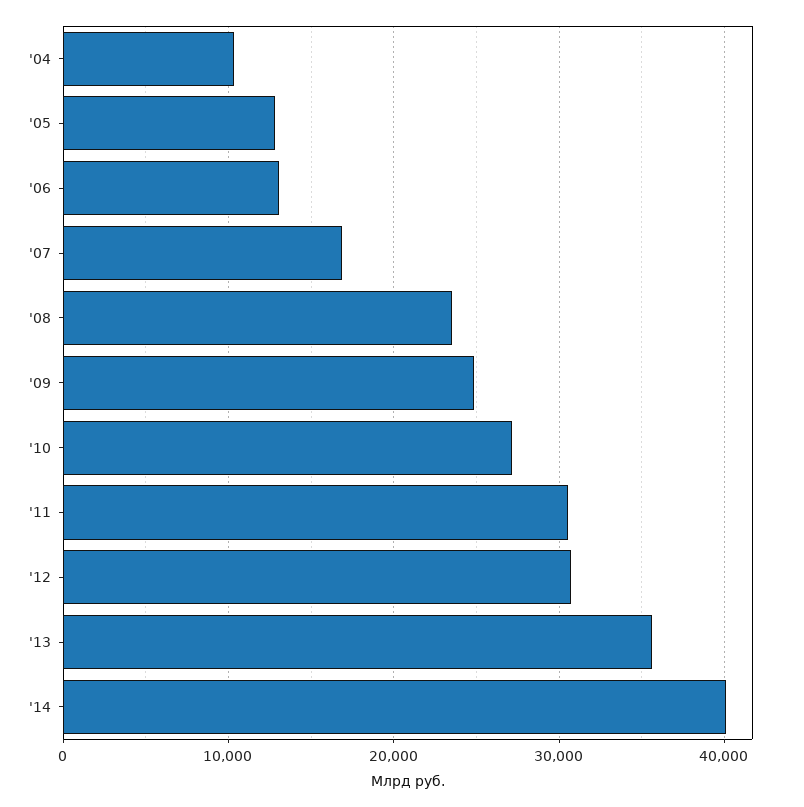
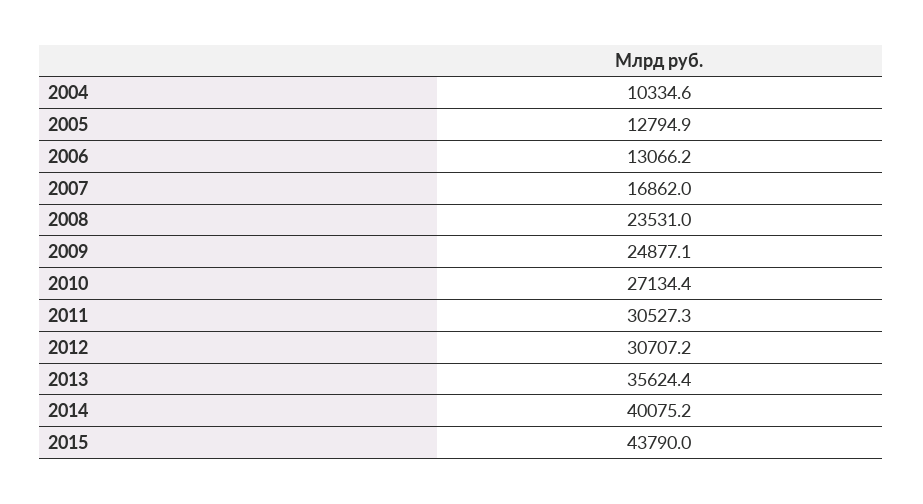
2015: none -> 43790

